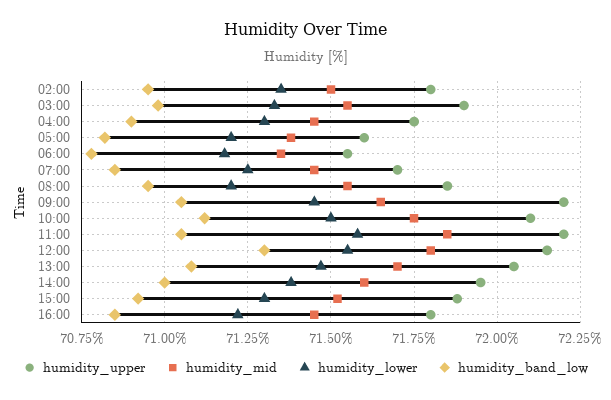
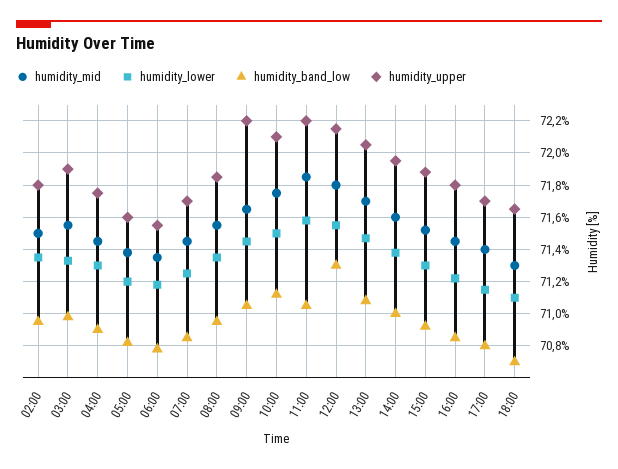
humidity_lower, 08:00: 71.2 -> 71.35
humidity_mid, 17:00: none -> 71.4
humidity_lower, 17:00: none -> 71.15
humidity_band_low, 17:00: none -> 70.8
humidity_upper, 17:00: none -> 71.7
humidity_mid, 18:00: none -> 71.3
humidity_lower, 18:00: none -> 71.1
humidity_band_low, 18:00: none -> 70.7
humidity_upper, 18:00: none -> 71.65

